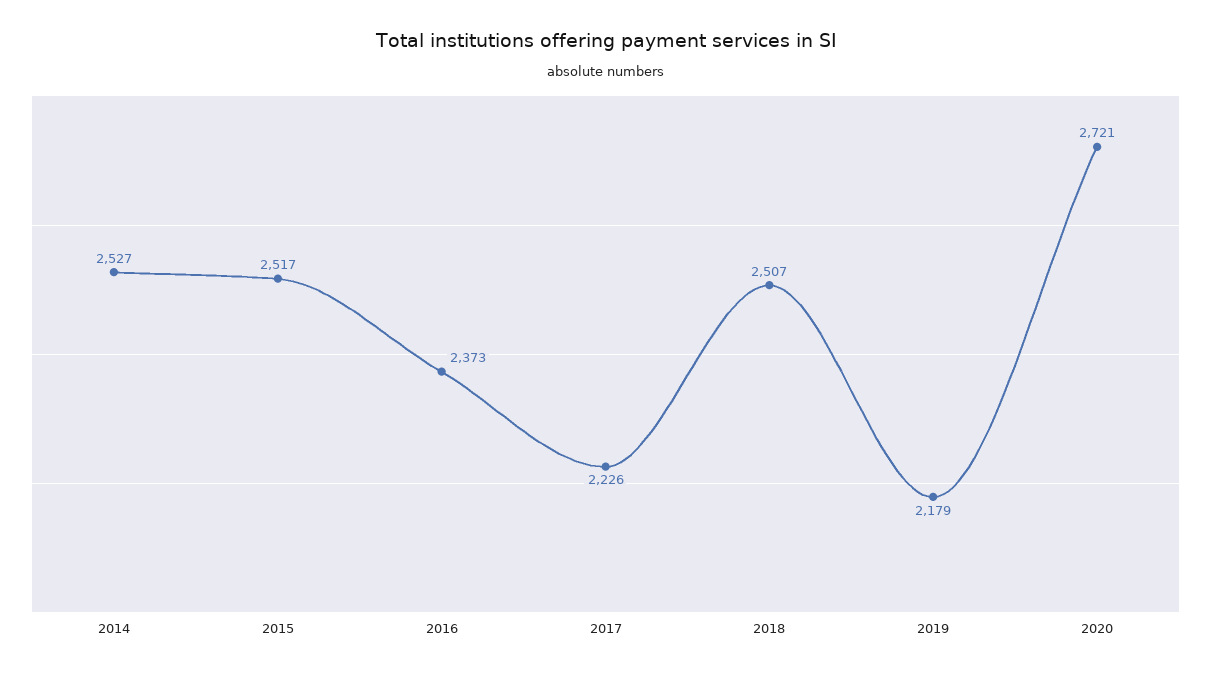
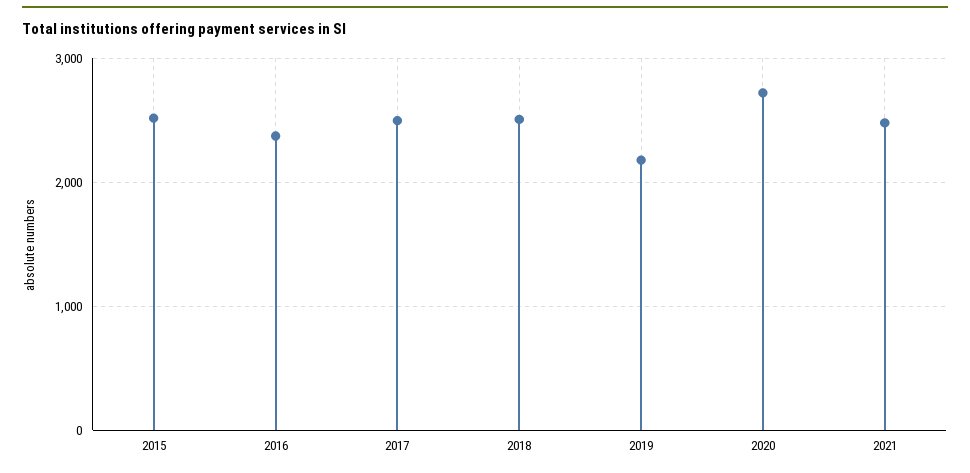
2014: 2527 -> none
2017: 2226 -> 2500
2021: none -> 2500

